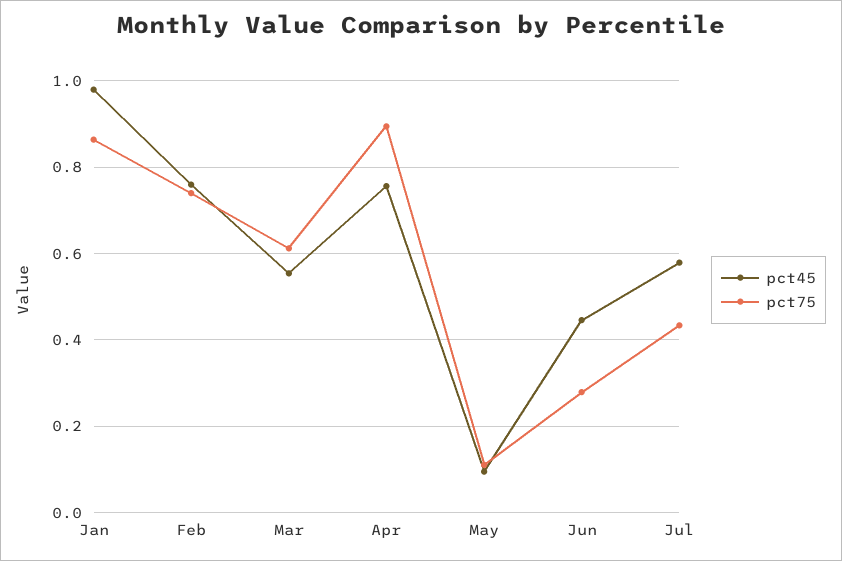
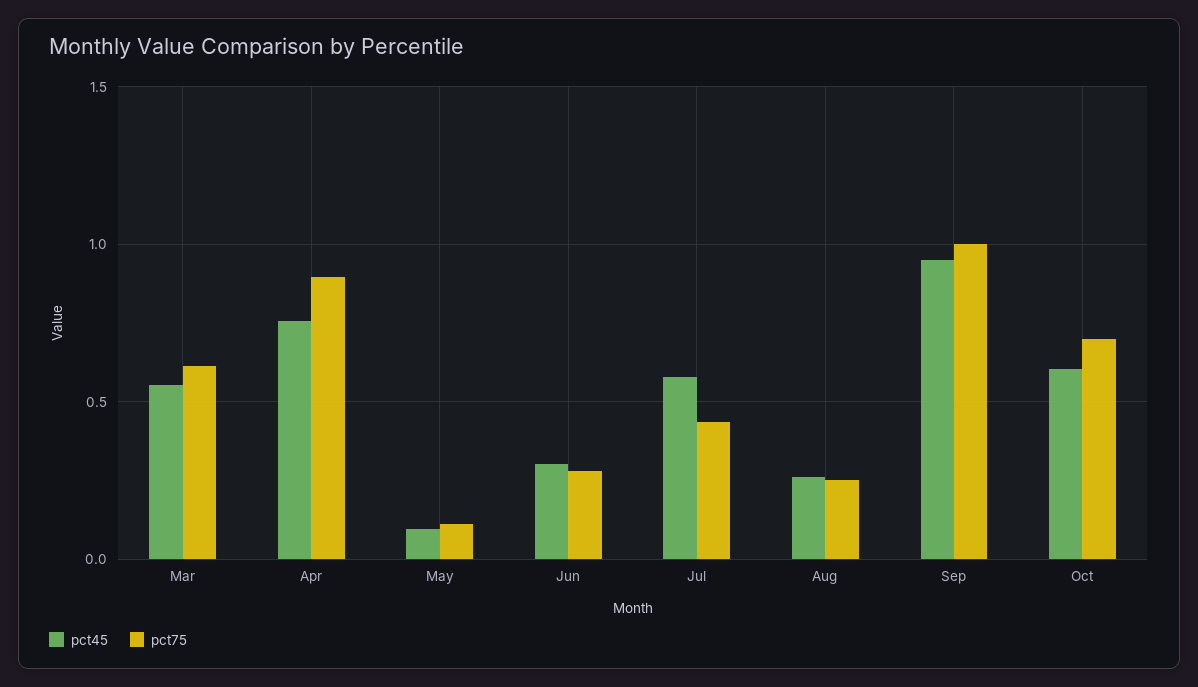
pct45, Jan: 0.98 -> none
pct75, Jan: 0.86 -> none
pct45, Feb: 0.76 -> none
pct75, Feb: 0.74 -> none
pct45, Jun: 0.44 -> 0.3
pct45, Aug: none -> 0.25
pct75, Aug: none -> 0.25
pct45, Sep: none -> 0.95
pct75, Sep: none -> 1
pct45, Oct: none -> 0.6
pct75, Oct: none -> 0.7

